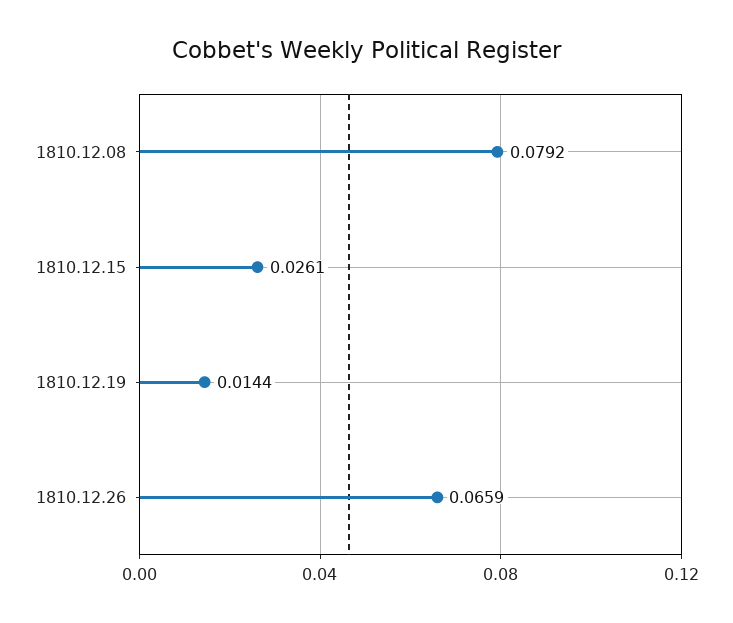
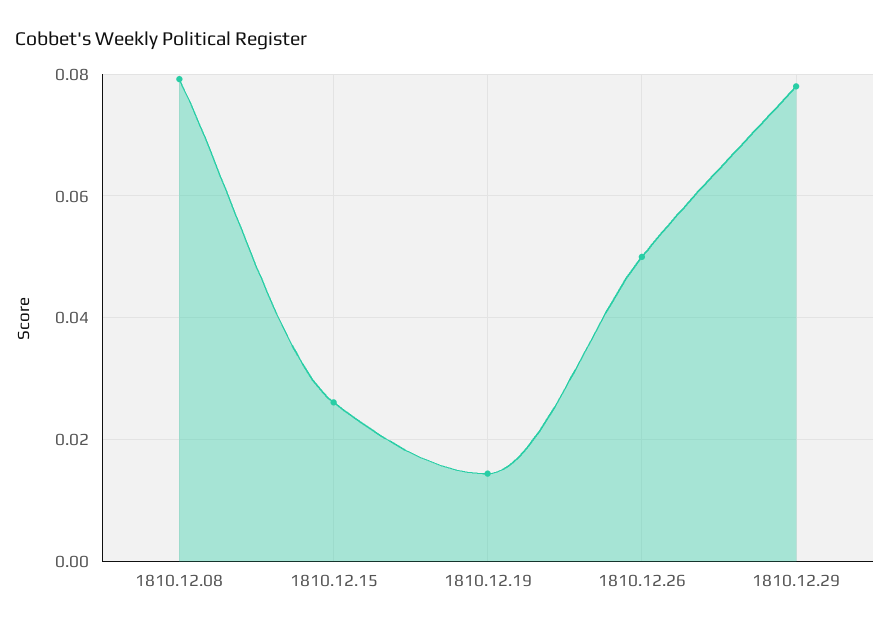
1810.12.26: 0.0659 -> 0.05
1810.12.29: none -> 0.078

